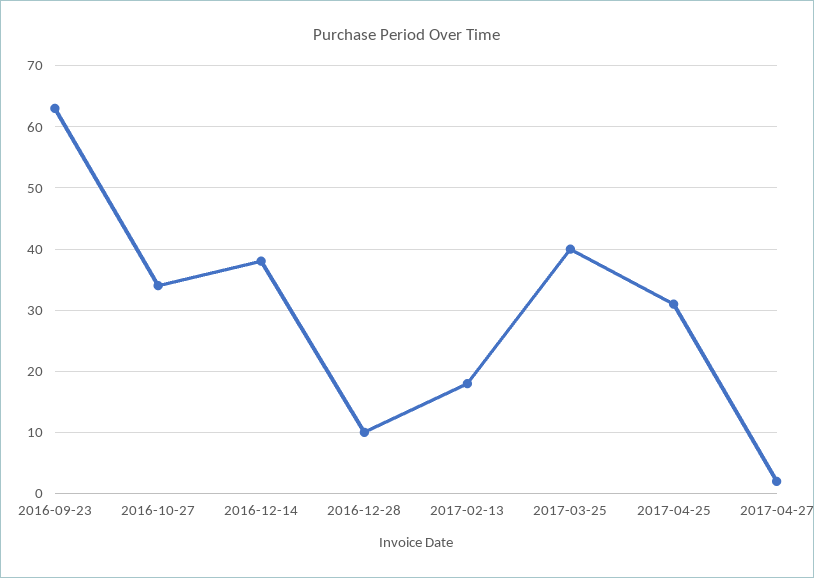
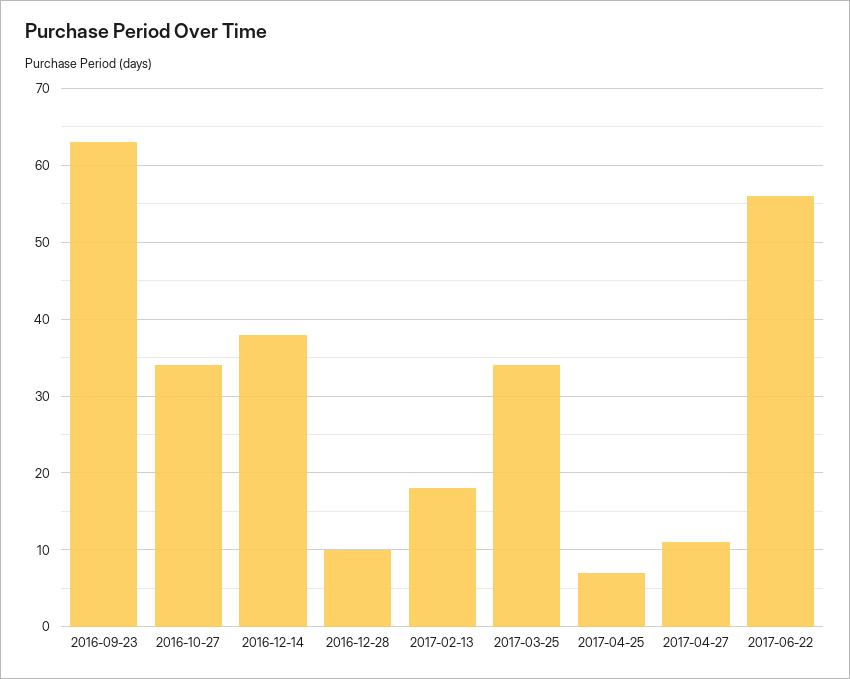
2017-03-25: 40 -> 34
2017-04-25: 31 -> 7
2017-04-27: 2 -> 11
2017-06-22: none -> 56

